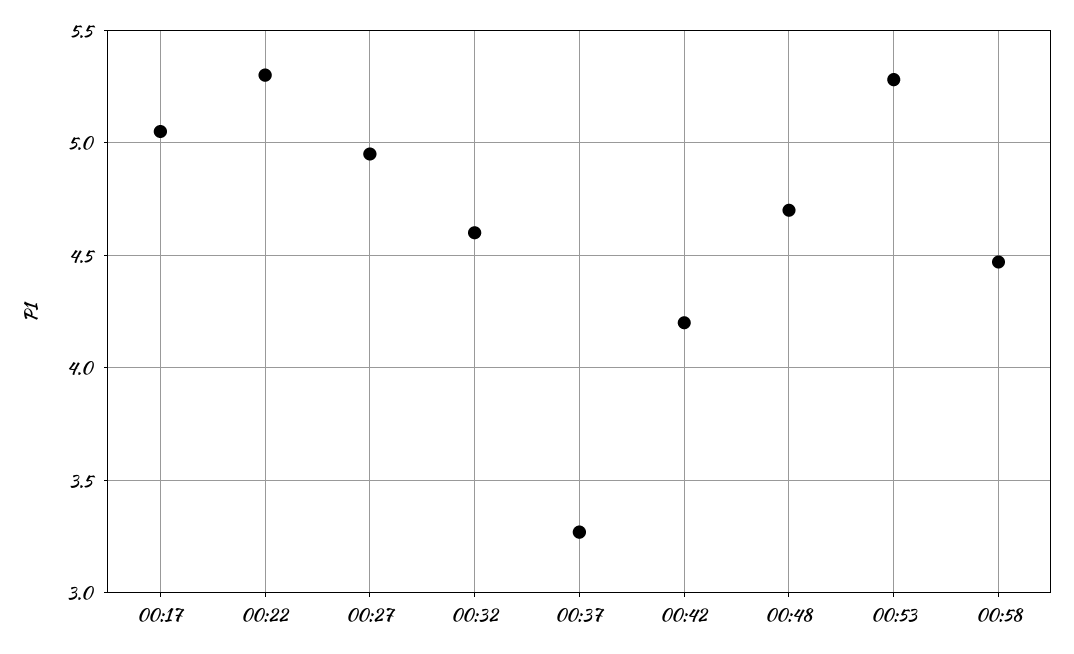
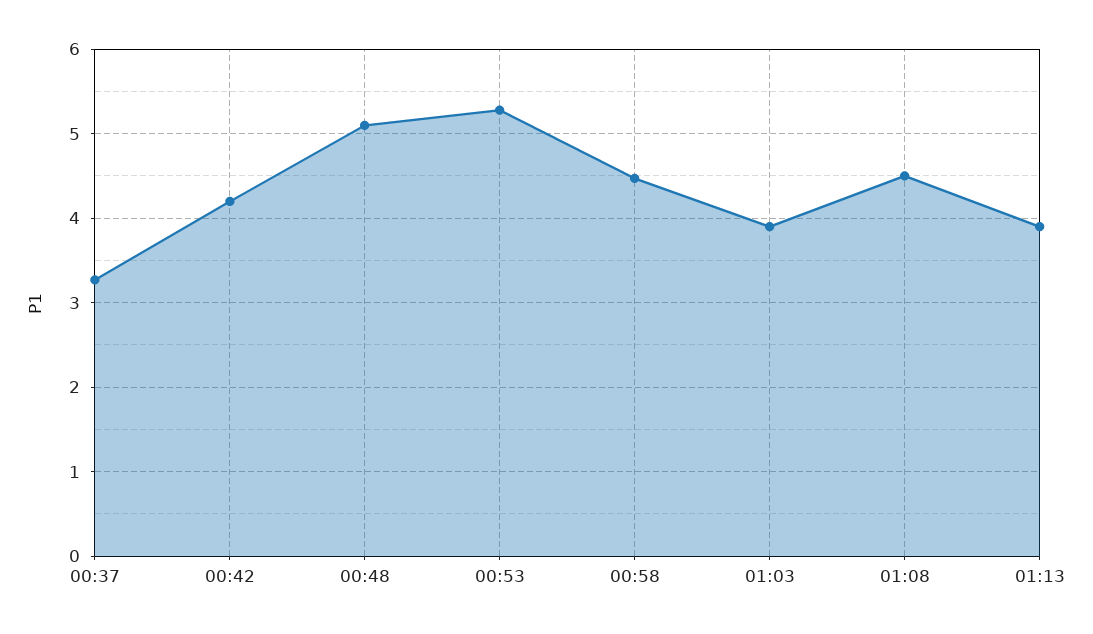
00:17: 5.05 -> none
00:22: 5.3 -> none
00:27: 4.95 -> none
00:32: 4.6 -> none
00:48: 4.7 -> 5.1
01:03: none -> 3.9
01:08: none -> 4.5
01:13: none -> 3.9

